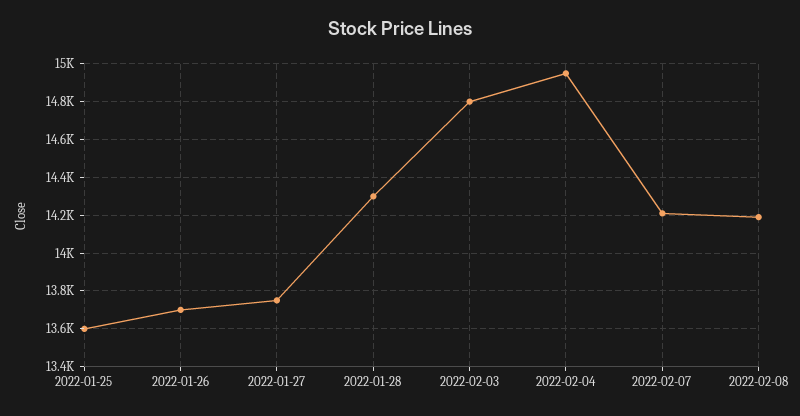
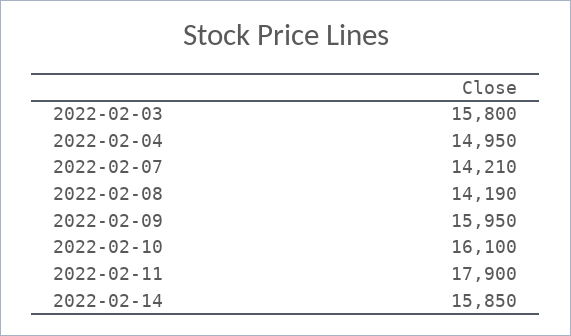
2022-01-25: 13600 -> none
2022-01-26: 13700 -> none
2022-01-27: 13750 -> none
2022-01-28: 14300 -> none
2022-02-03: 14800 -> 15800
2022-02-09: none -> 15950
2022-02-10: none -> 16100
2022-02-11: none -> 17900
2022-02-14: none -> 15850

